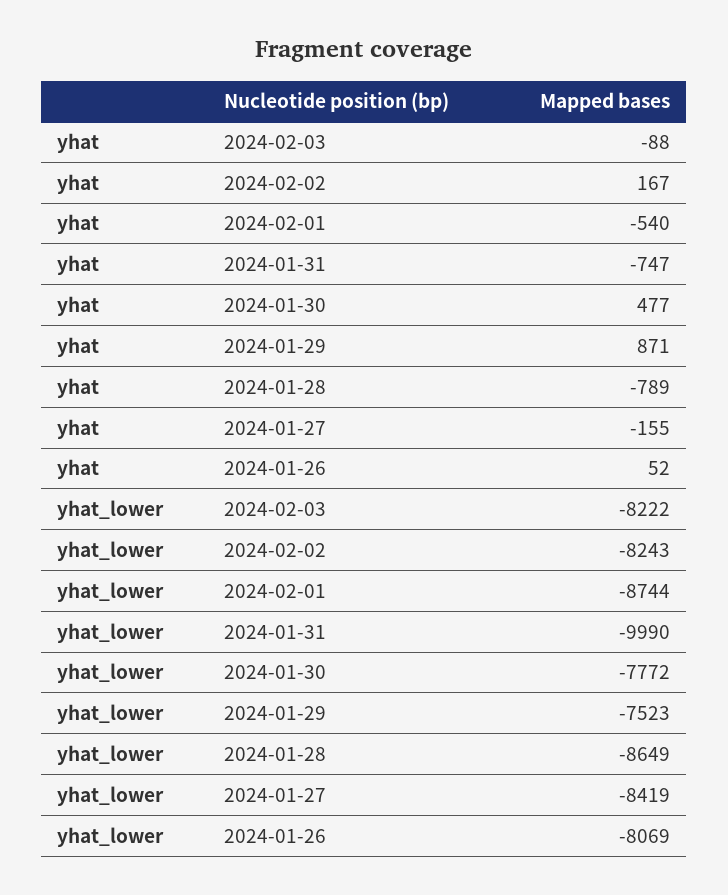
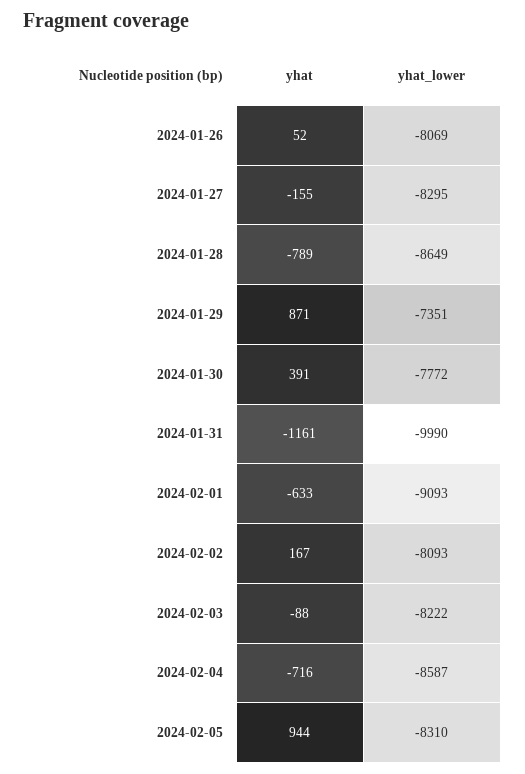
yhat, 2024-02-01: -540 -> -633
yhat, 2024-01-31: -747 -> -1161
yhat, 2024-01-30: 477 -> 391
yhat_lower, 2024-02-02: -8243 -> -8093
yhat_lower, 2024-02-01: -8744 -> -9093
yhat_lower, 2024-01-29: -7523 -> -7351
yhat_lower, 2024-01-27: -8419 -> -8295
yhat, 2024-02-04: none -> -716
yhat_lower, 2024-02-04: none -> -8587
yhat, 2024-02-05: none -> 944
yhat_lower, 2024-02-05: none -> -8310

